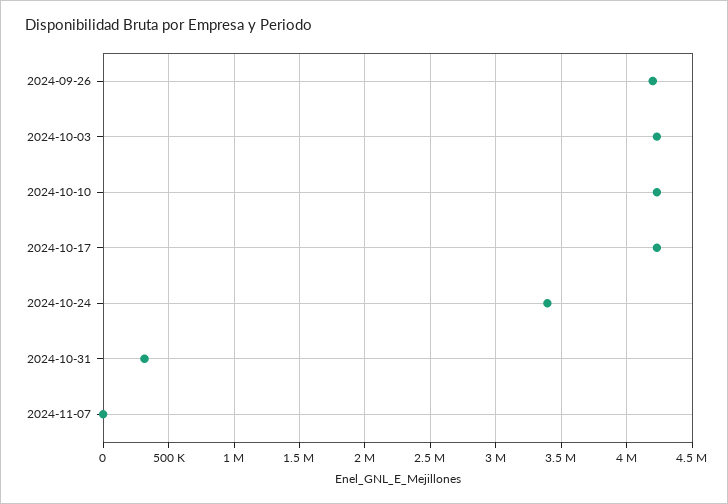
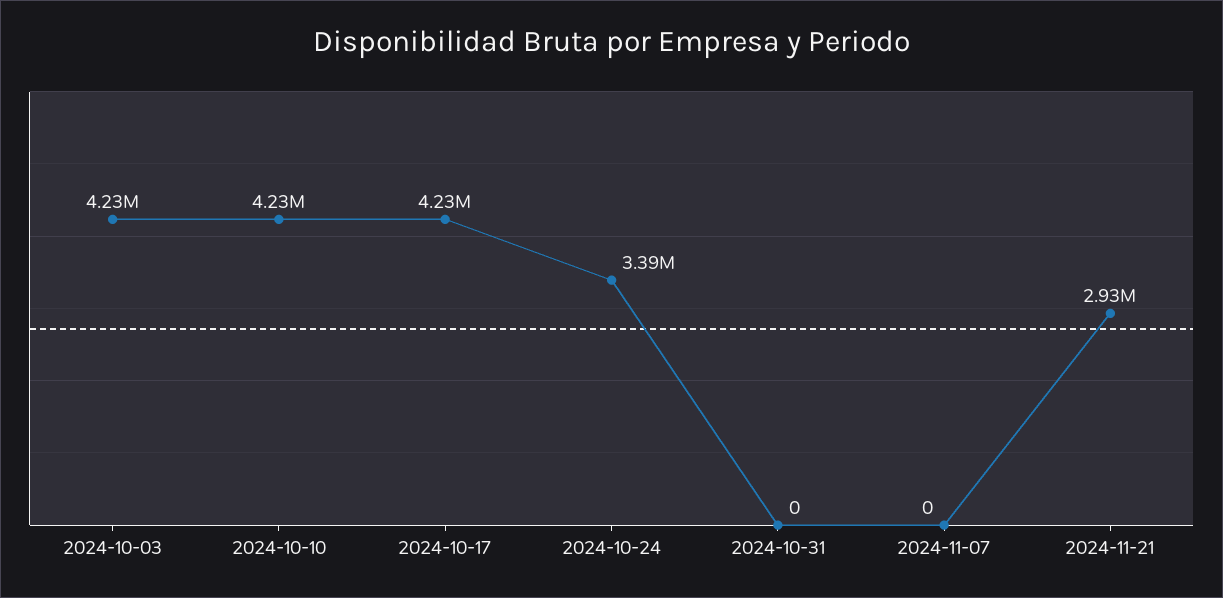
2024-09-26: 4200000 -> none
2024-10-31: 300000 -> 0
2024-11-21: none -> 2930000

